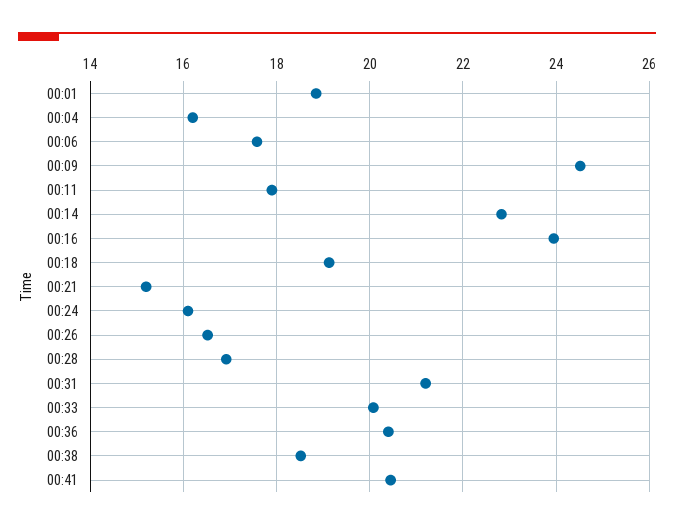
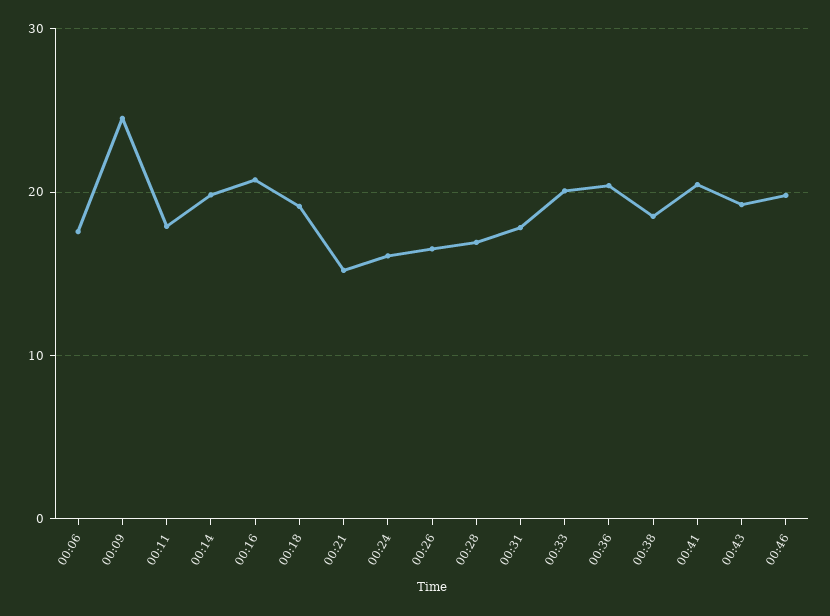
00:01: 18.8 -> none
00:04: 16.2 -> none
00:14: 22.8 -> 20
00:16: 24 -> 21
00:31: 21.2 -> 18
00:43: none -> 19
00:46: none -> 20

